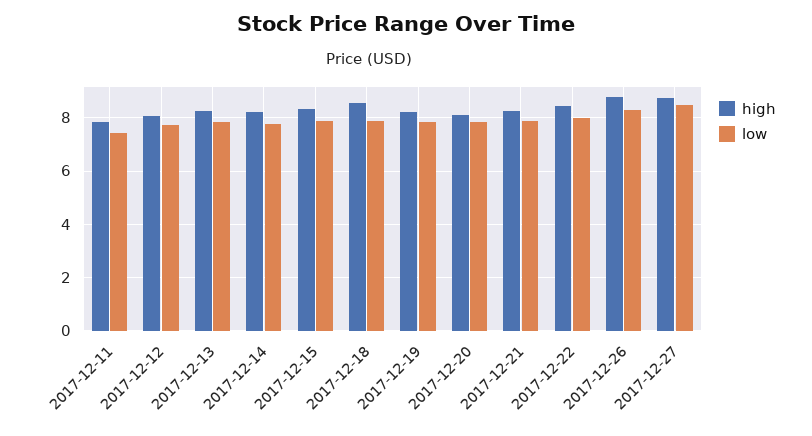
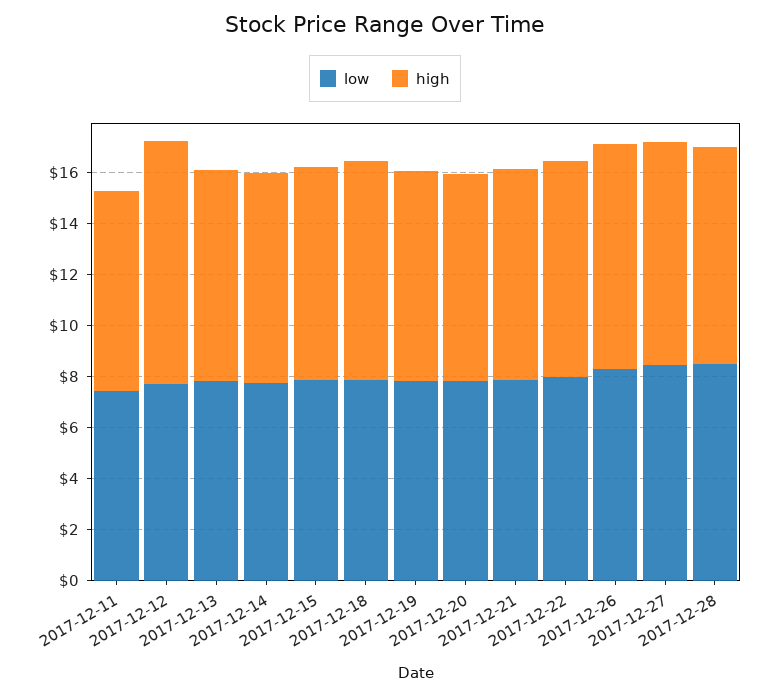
high, 2017-12-12: 8 -> 9.5
low, 2017-12-28: none -> 8.5
high, 2017-12-28: none -> 8.5

